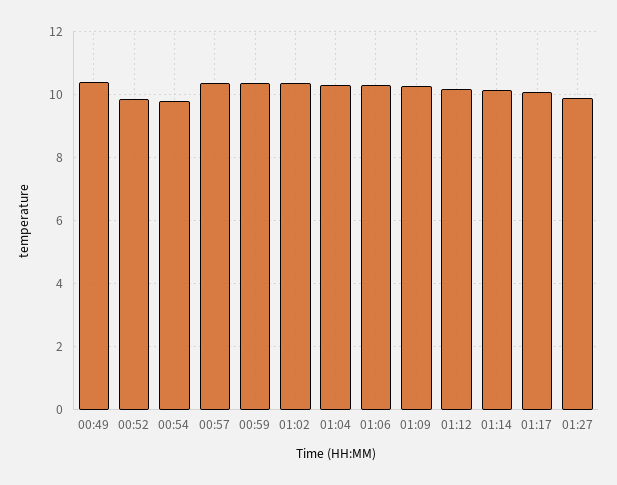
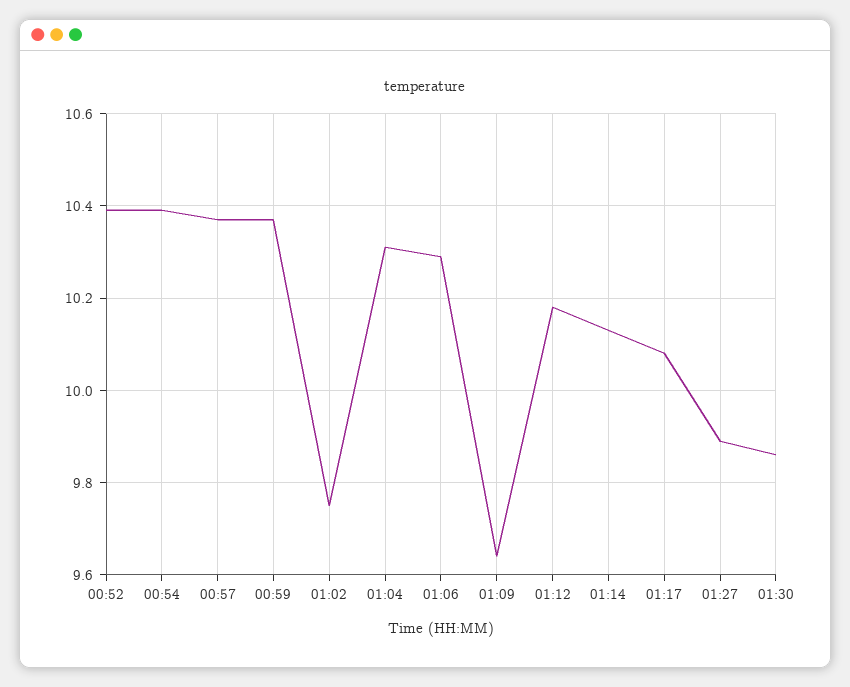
00:49: 10.4 -> none
00:52: 9.8 -> 10.4
00:54: 9.8 -> 10.4
01:02: 10.4 -> 9.75
01:09: 10.2 -> 9.65
01:30: none -> 9.85

